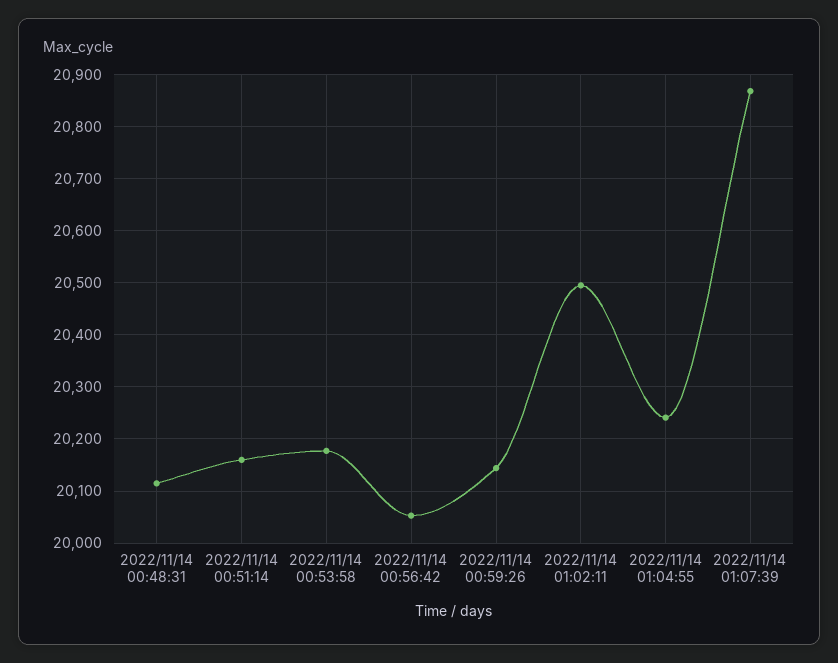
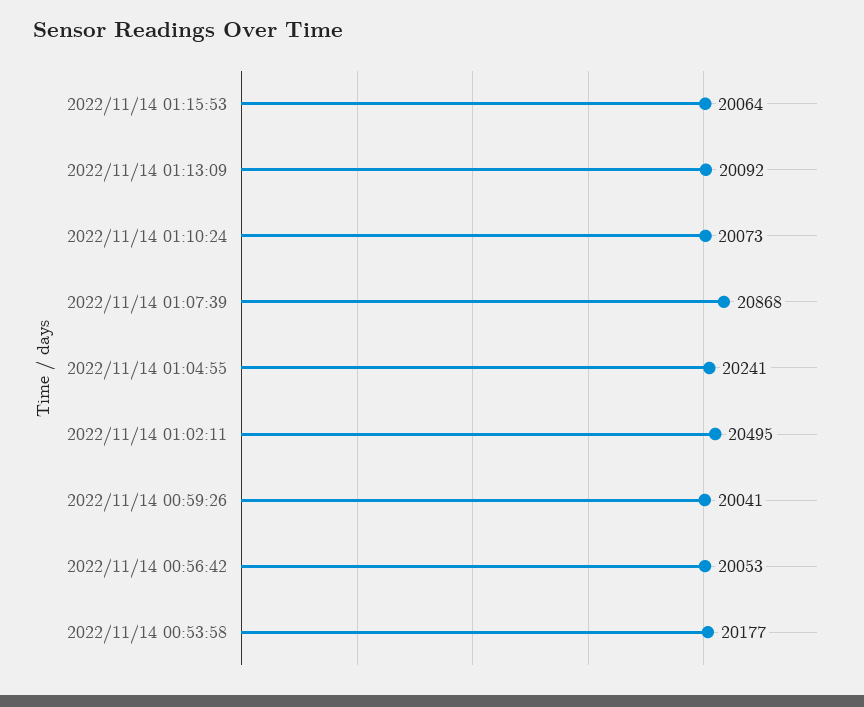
2022/11/14 00:48:31: 20120 -> none
2022/11/14 00:51:14: 20160 -> none
2022/11/14 00:59:26: 20140 -> 20041
2022/11/14 01:15:53: none -> 20064
2022/11/14 01:13:09: none -> 20092
2022/11/14 01:10:24: none -> 20073

